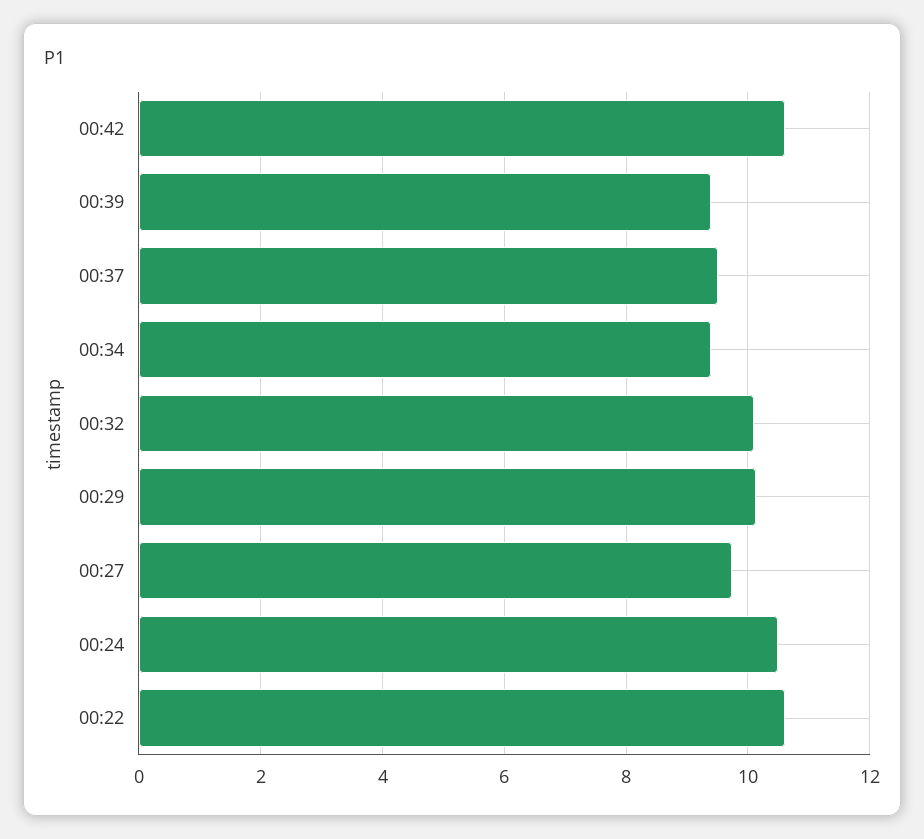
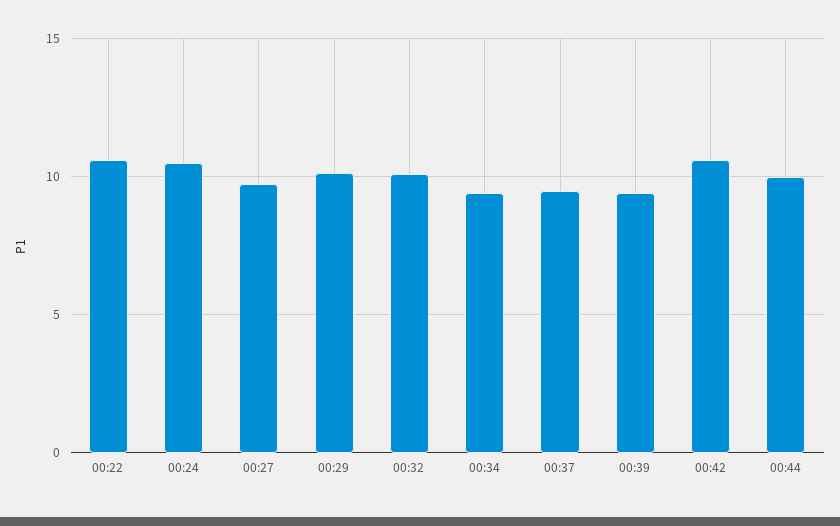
00:44: none -> 10

